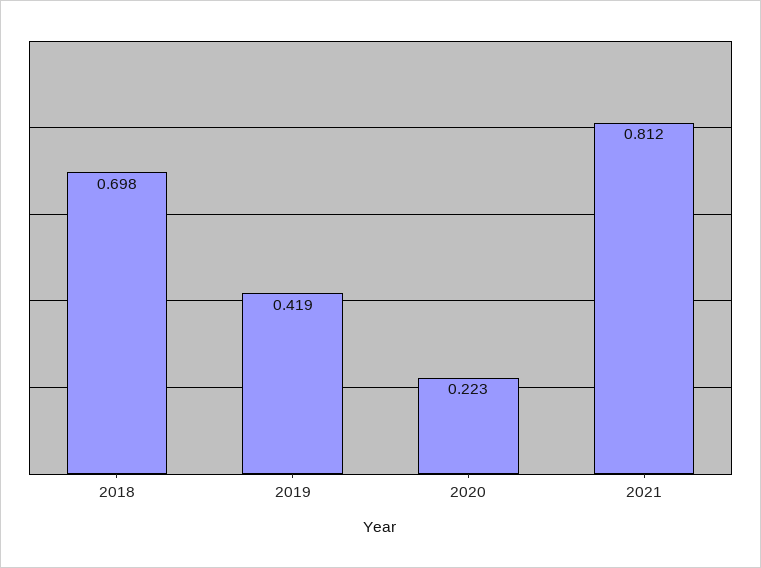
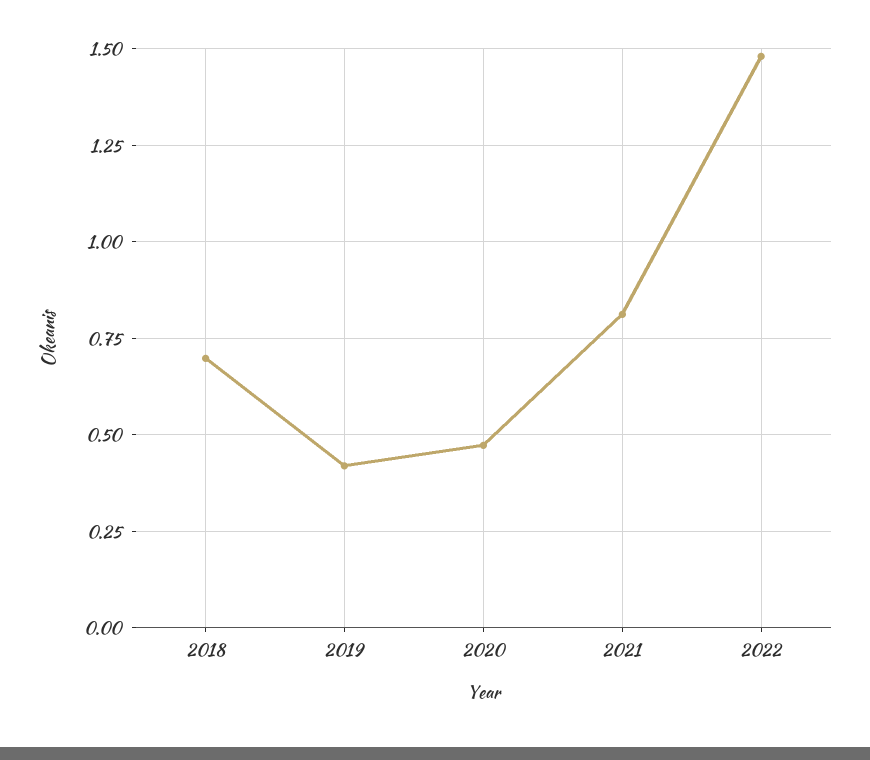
2020: 0.223 -> 0.475
2022: none -> 1.475

